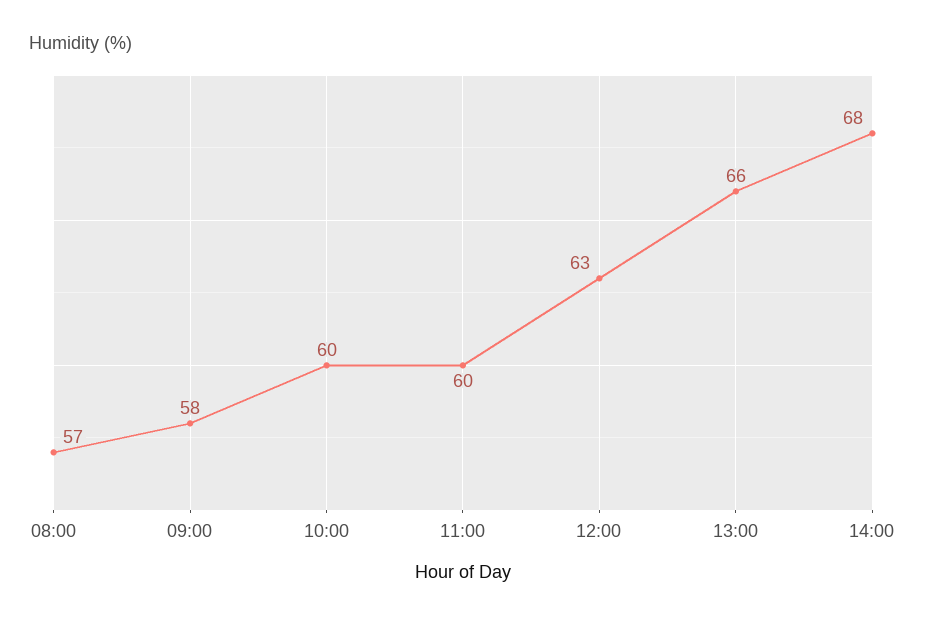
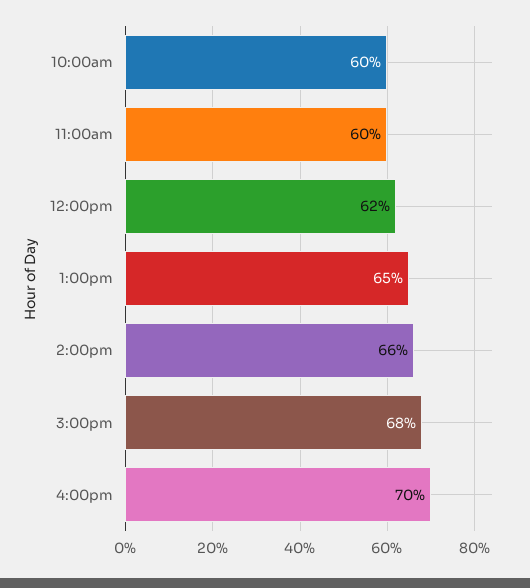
08:00: 57 -> none
09:00: 58 -> none
12:00: 63 -> 62
13:00: 66 -> 65
14:00: 68 -> 66
3:00pm: none -> 68
4:00pm: none -> 70

